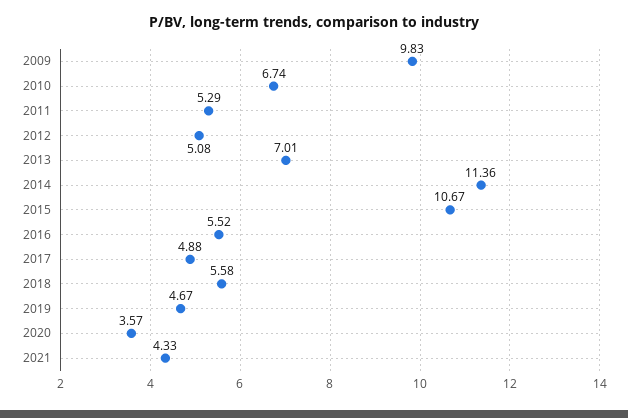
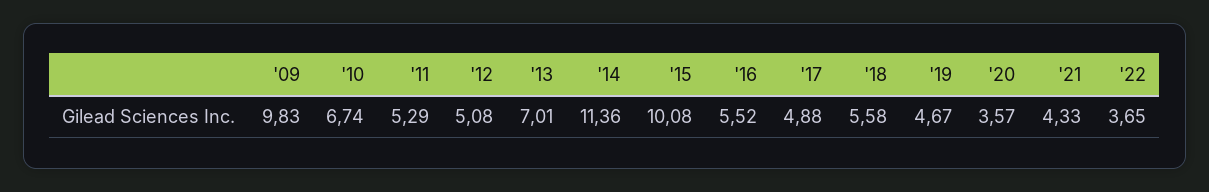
2015: 10.67 -> 10.08
'22: none -> 3.65

